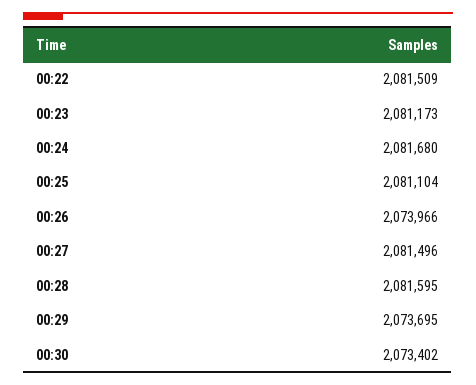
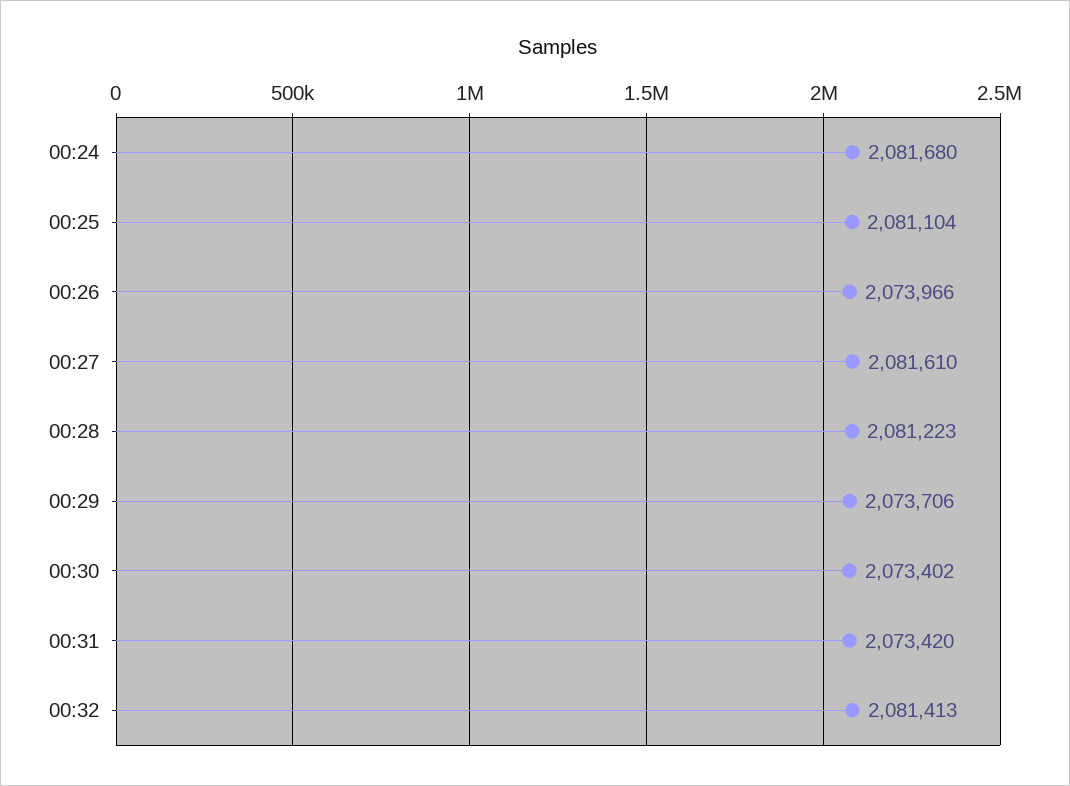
00:22: 2081509 -> none
00:23: 2081173 -> none
00:27: 2081496 -> 2081610
00:28: 2081595 -> 2081223
00:29: 2073695 -> 2073706
00:31: none -> 2073420
00:32: none -> 2081413

